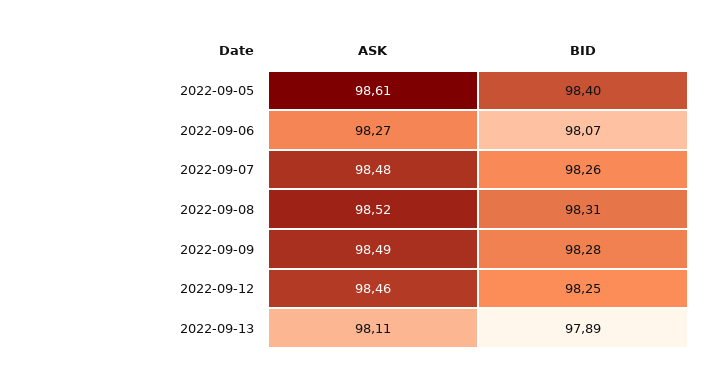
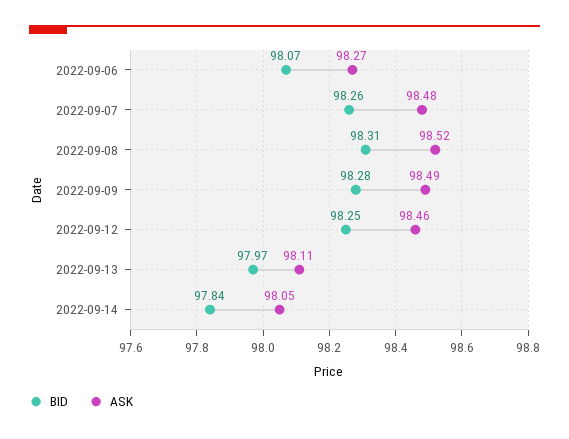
ASK, 2022-09-05: 98.61 -> none
BID, 2022-09-05: 98.4 -> none
BID, 2022-09-13: 97.89 -> 97.97
BID, 2022-09-14: none -> 97.84
ASK, 2022-09-14: none -> 98.05

